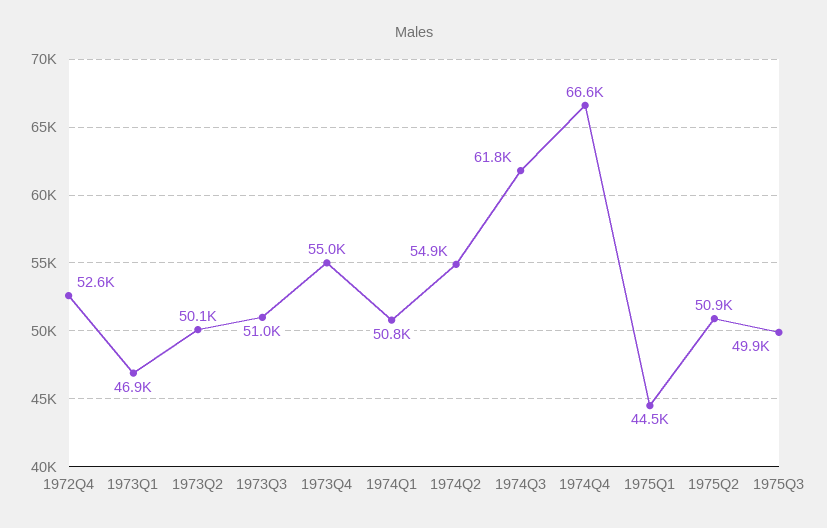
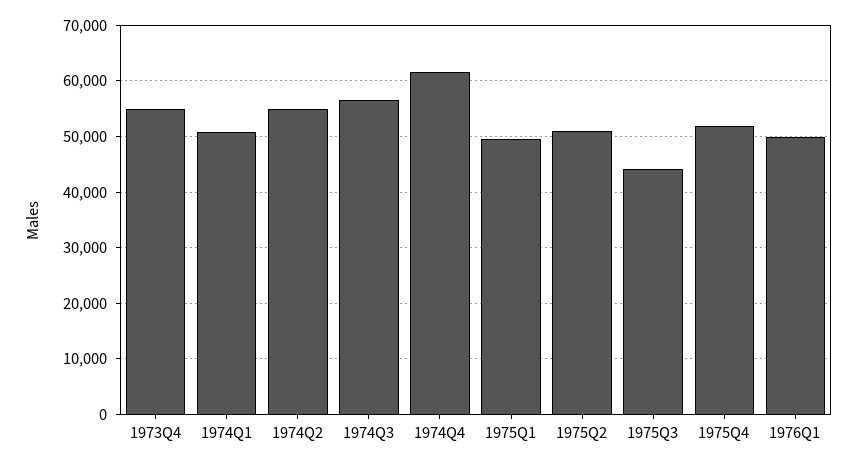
1972Q4: 52600 -> none
1973Q1: 46900 -> none
1973Q2: 50100 -> none
1973Q3: 51000 -> none
1974Q3: 61800 -> 56000
1974Q4: 66600 -> 62000
1975Q1: 44500 -> 50000
1975Q3: 49900 -> 44000
1975Q4: none -> 52000
1976Q1: none -> 50000

